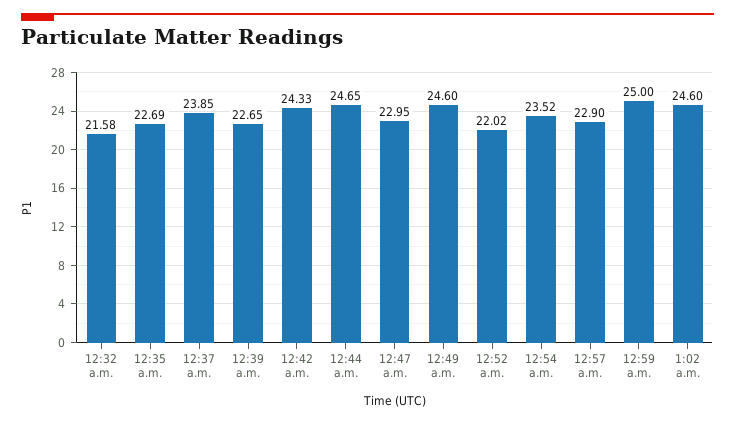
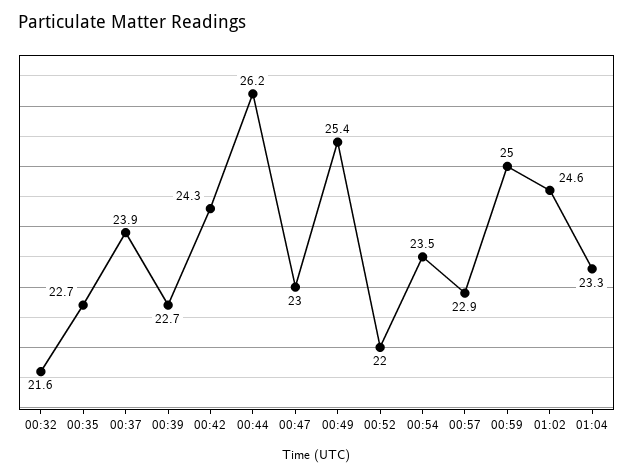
12:44 a.m.: 24.65 -> 26.2
12:49 a.m.: 24.6 -> 25.4
01:04: none -> 23.3

